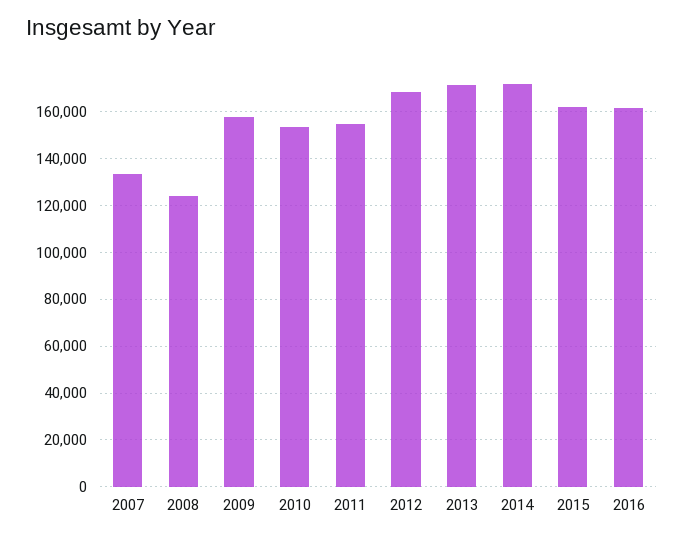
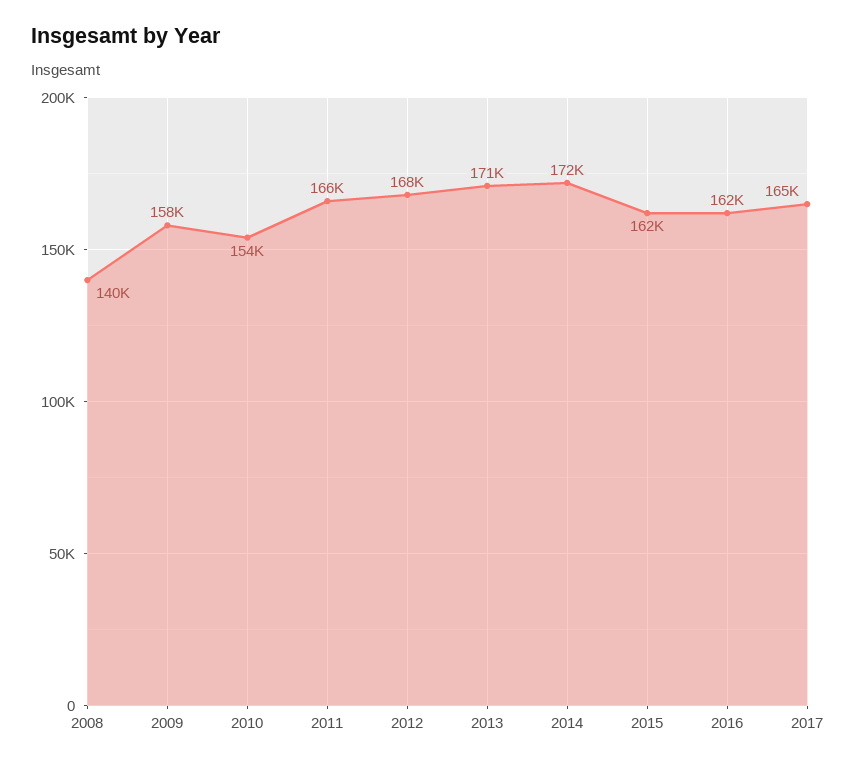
2007: 135000 -> none
2008: 125000 -> 140000
2011: 155000 -> 166000
2017: none -> 165000

